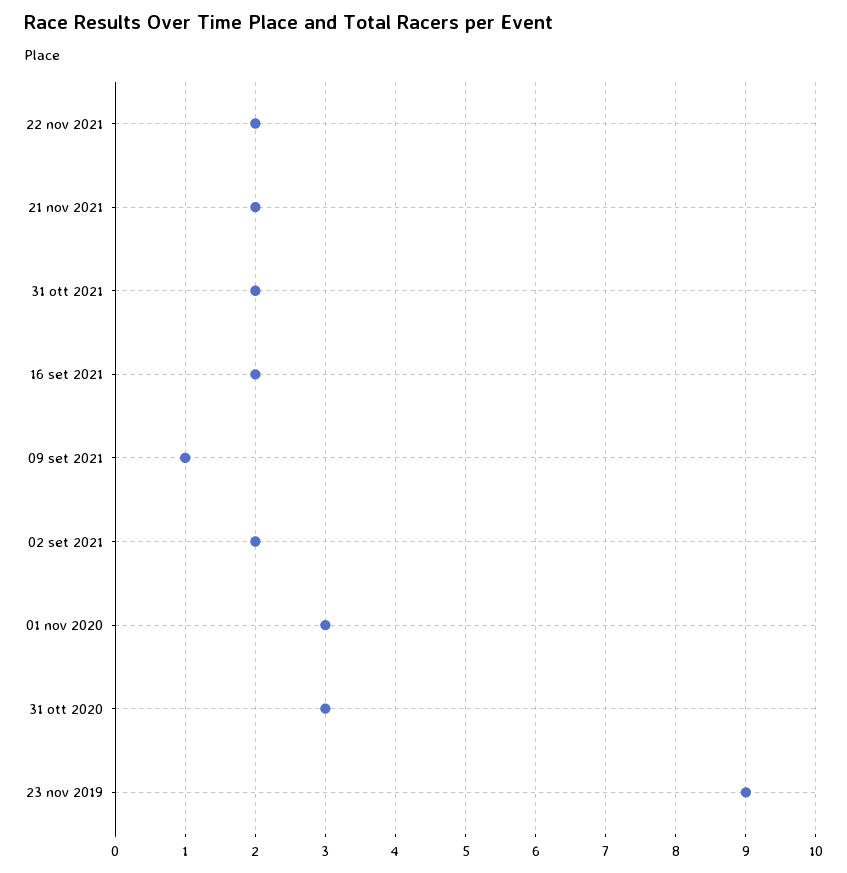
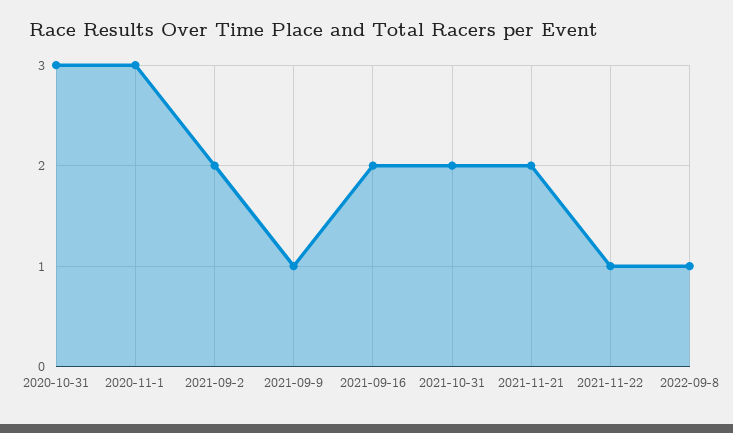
22 nov 2021: 2 -> 1
23 nov 2019: 9 -> none
2022-09-8: none -> 1

